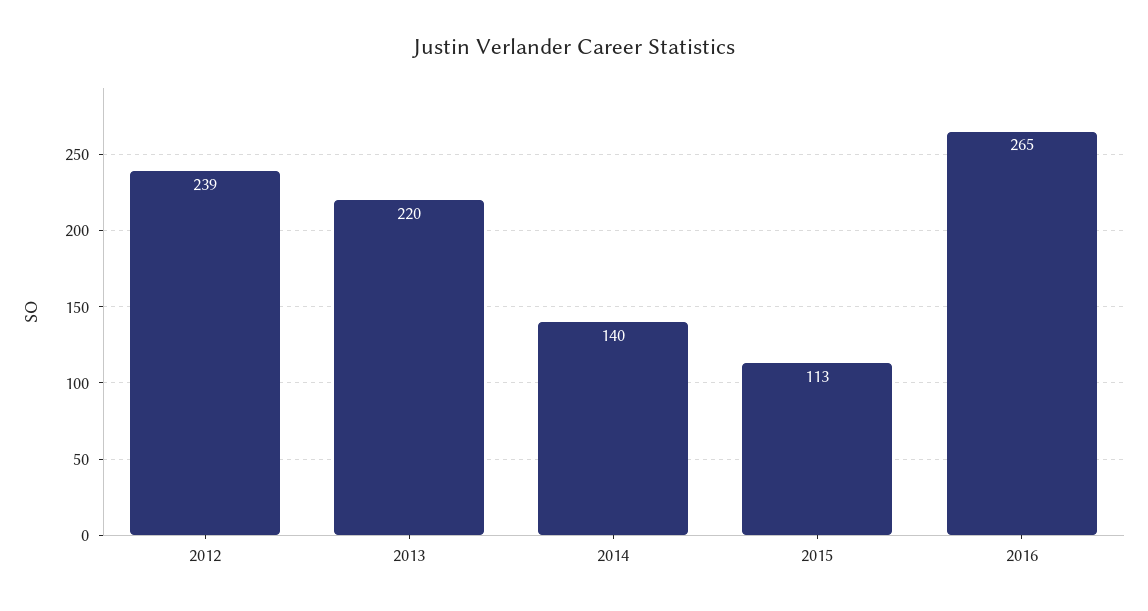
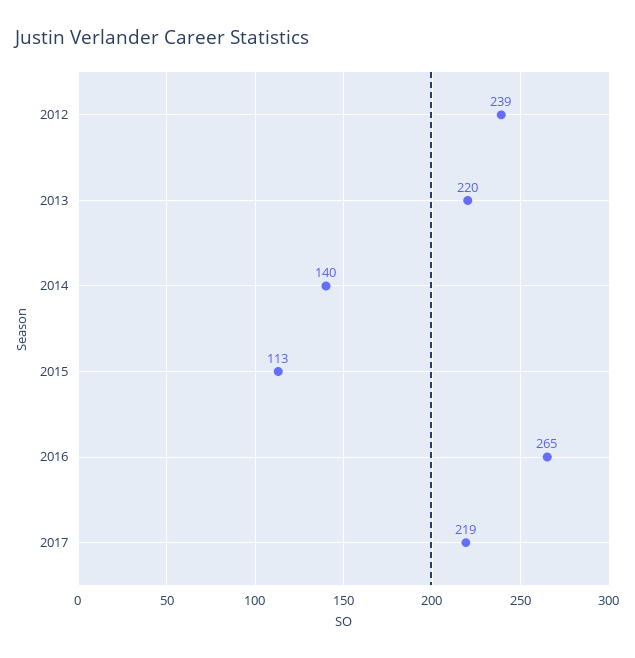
2017: none -> 219

